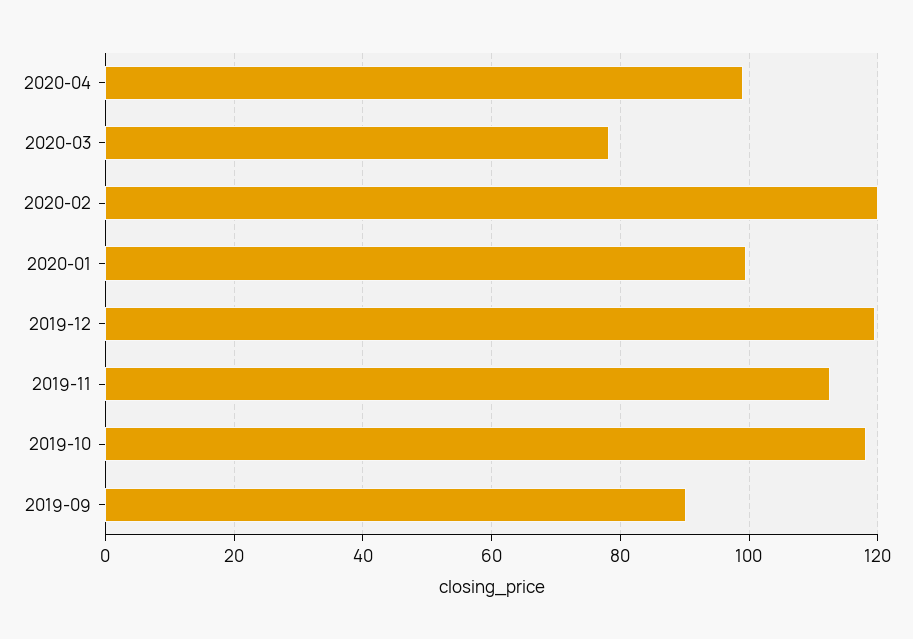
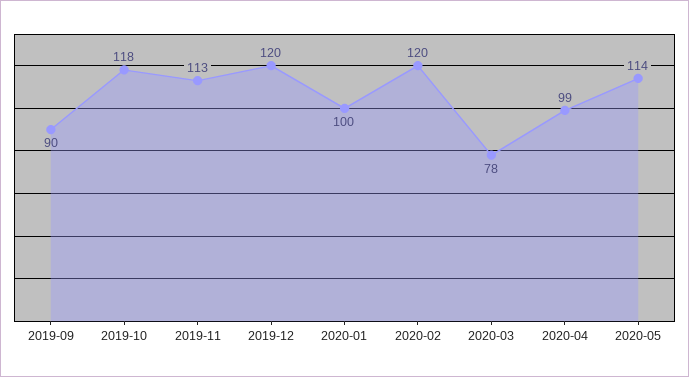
2020-05: none -> 114

